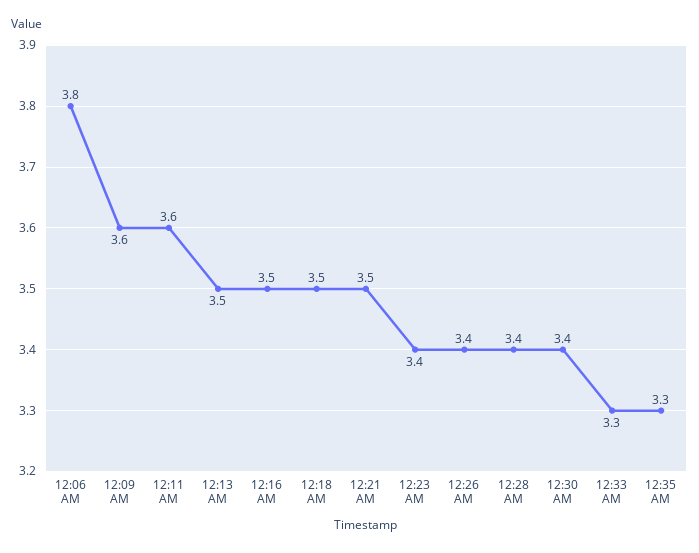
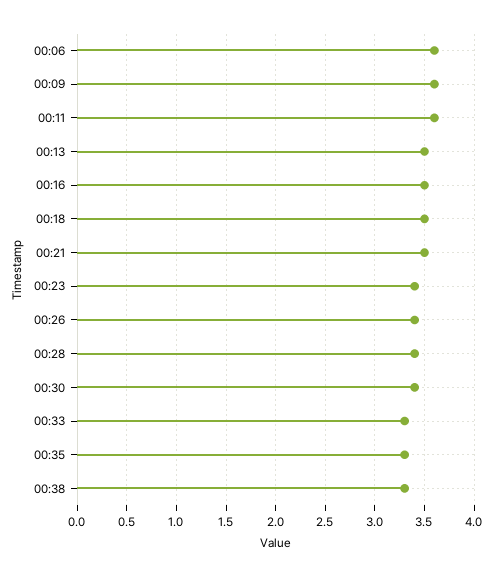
12:06 AM: 3.8 -> 3.6
00:38: none -> 3.3

